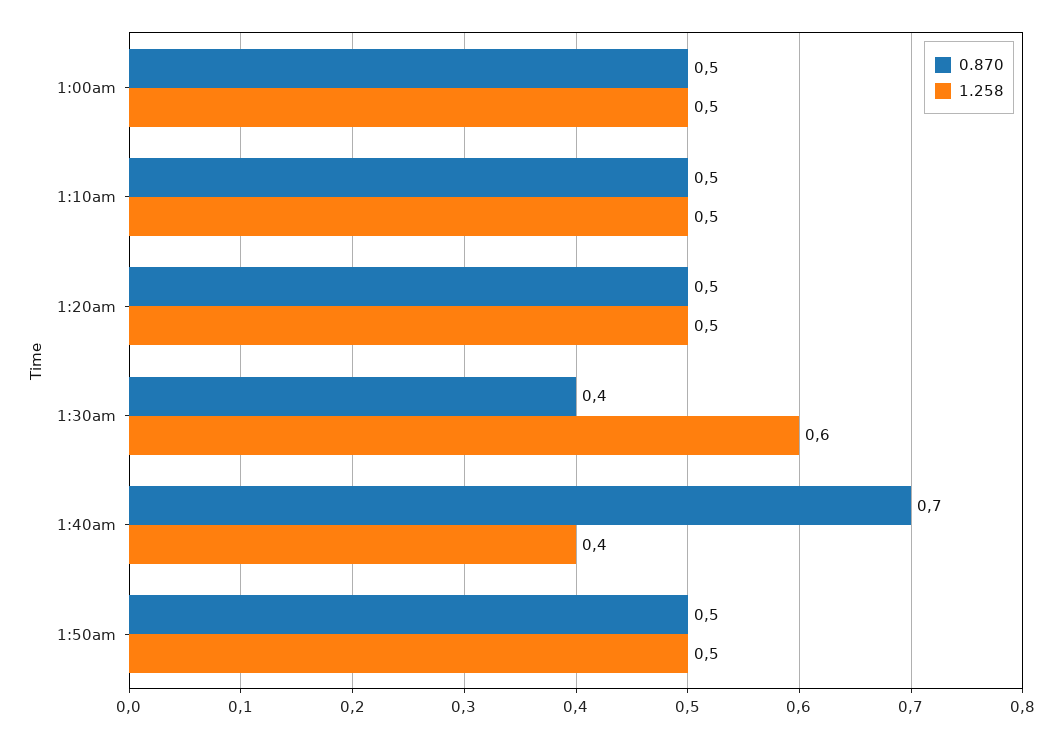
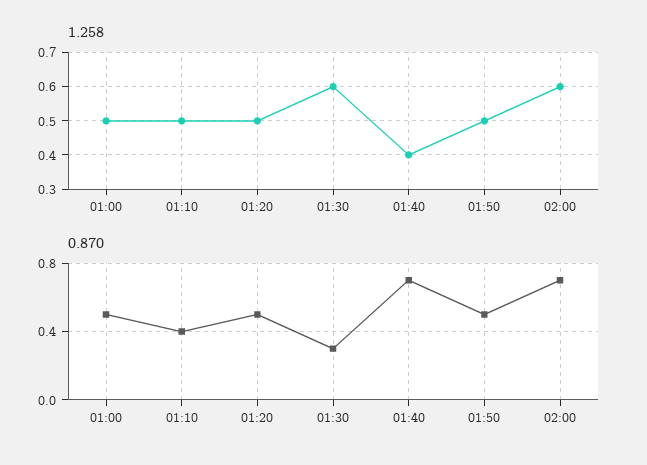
0.870, 1:10am: 0.5 -> 0.4
0.870, 1:30am: 0.4 -> 0.3
1.258, 02:00: none -> 0.6
0.870, 02:00: none -> 0.7

